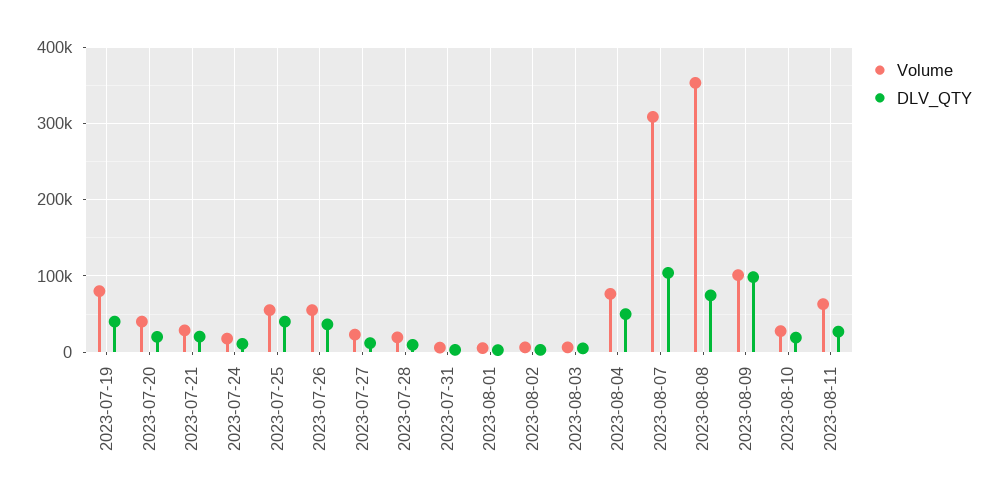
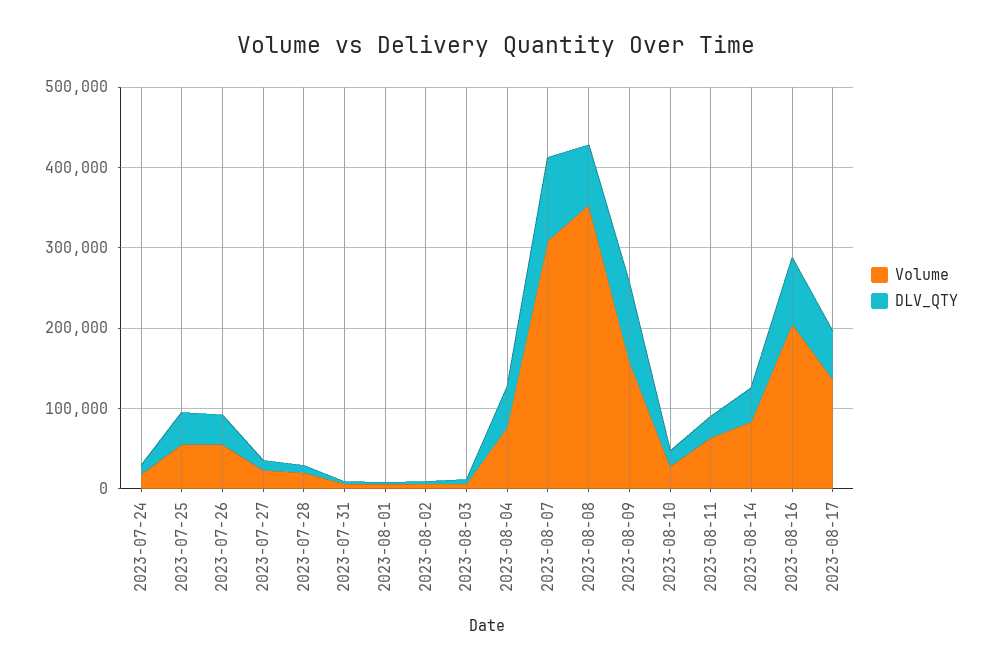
Volume, 2023-07-19: 80000 -> none
DLV_QTY, 2023-07-19: 40000 -> none
Volume, 2023-07-20: 40000 -> none
DLV_QTY, 2023-07-20: 20000 -> none
Volume, 2023-07-21: 30000 -> none
DLV_QTY, 2023-07-21: 20000 -> none
Volume, 2023-08-09: 100000 -> 160000
Volume, 2023-08-14: none -> 80000
DLV_QTY, 2023-08-14: none -> 40000
Volume, 2023-08-16: none -> 200000
DLV_QTY, 2023-08-16: none -> 80000
Volume, 2023-08-17: none -> 140000
DLV_QTY, 2023-08-17: none -> 60000

